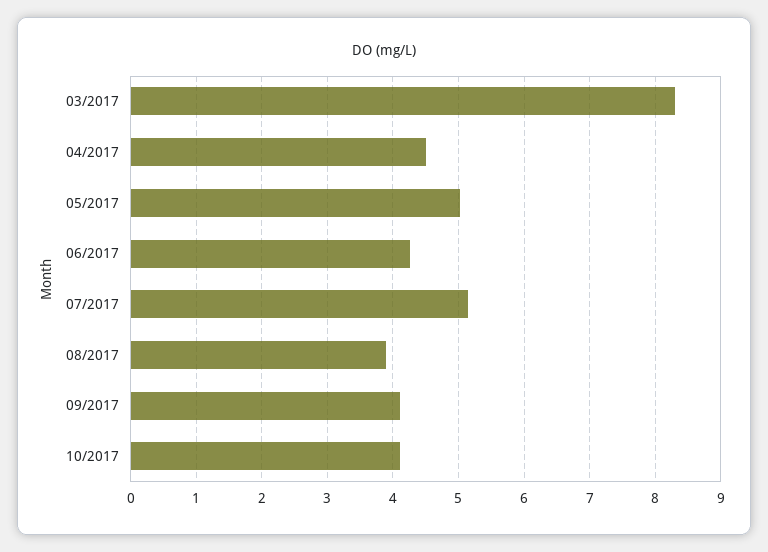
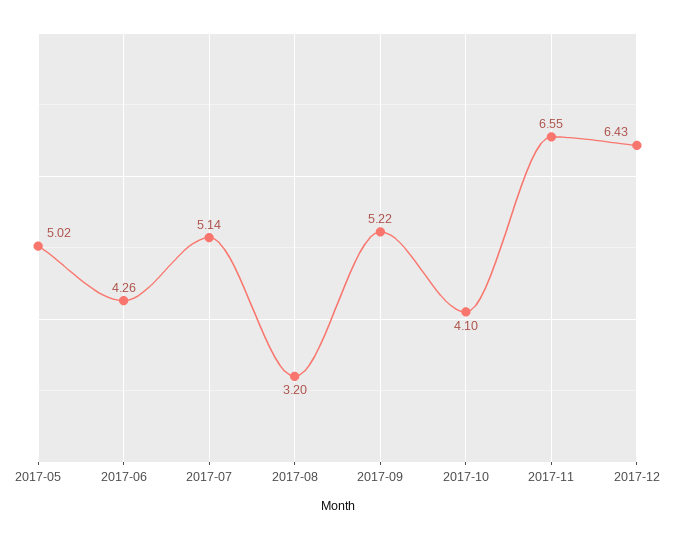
03/2017: 8.3 -> none
04/2017: 4.5 -> none
08/2017: 3.9 -> 3.2
09/2017: 4.1 -> 5.22
2017-11: none -> 6.55
2017-12: none -> 6.43

